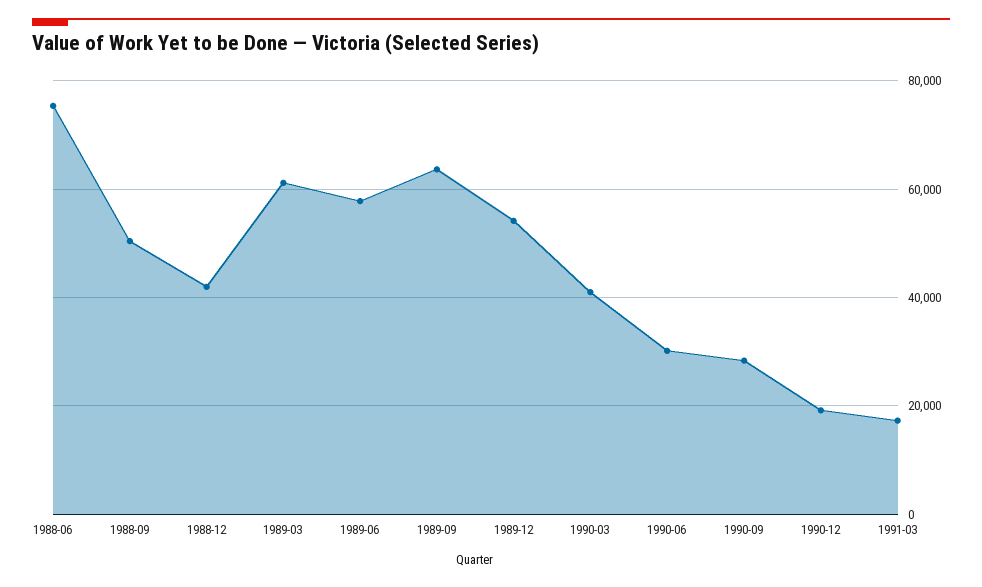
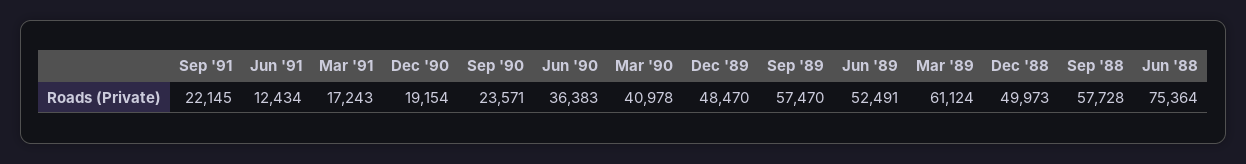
1988-09: 50000 -> 57728
1988-12: 42000 -> 49973
1989-06: 58000 -> 52491
1989-09: 64000 -> 57470
1989-12: 54000 -> 48470
1990-06: 30000 -> 36383
1990-09: 28000 -> 23571
Sep '91: none -> 22145
Jun '91: none -> 12434

